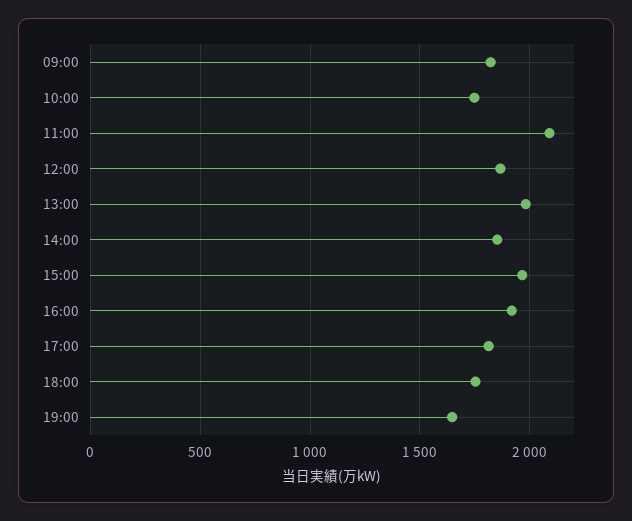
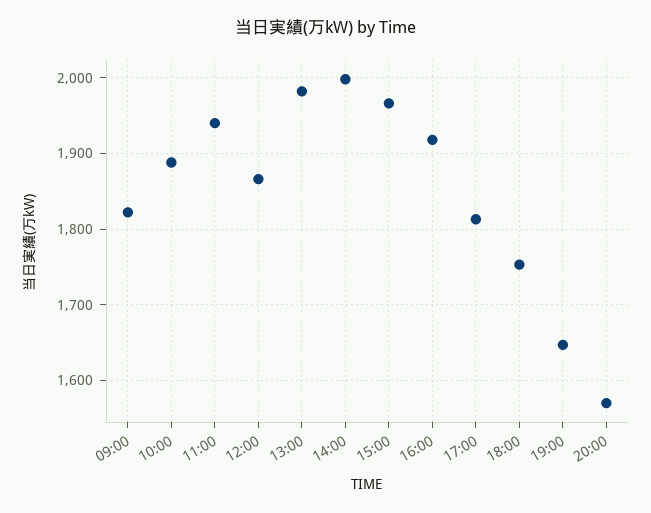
10:00: 1750 -> 1890
11:00: 2100 -> 1940
14:00: 1850 -> 2000
20:00: none -> 1570

